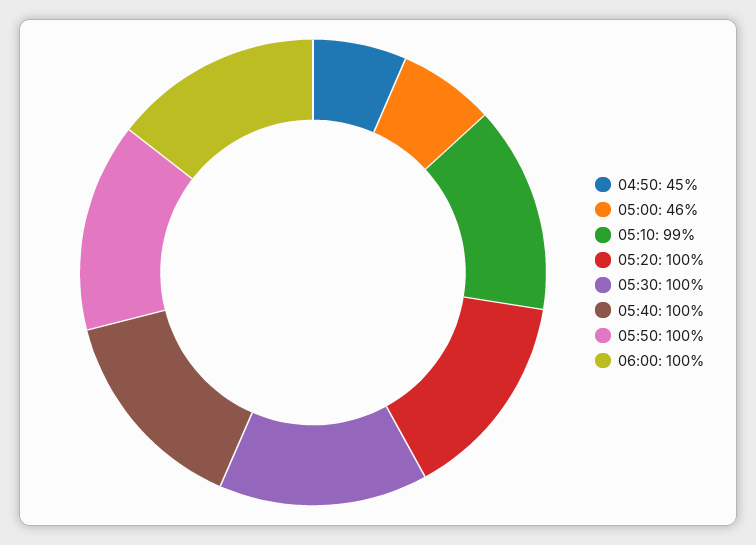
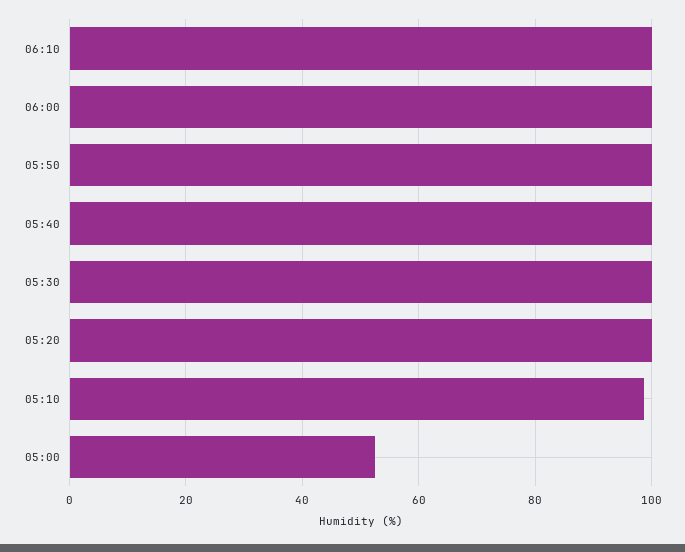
04:50: 45 -> none
05:00: 46 -> 52
06:10: none -> 100

